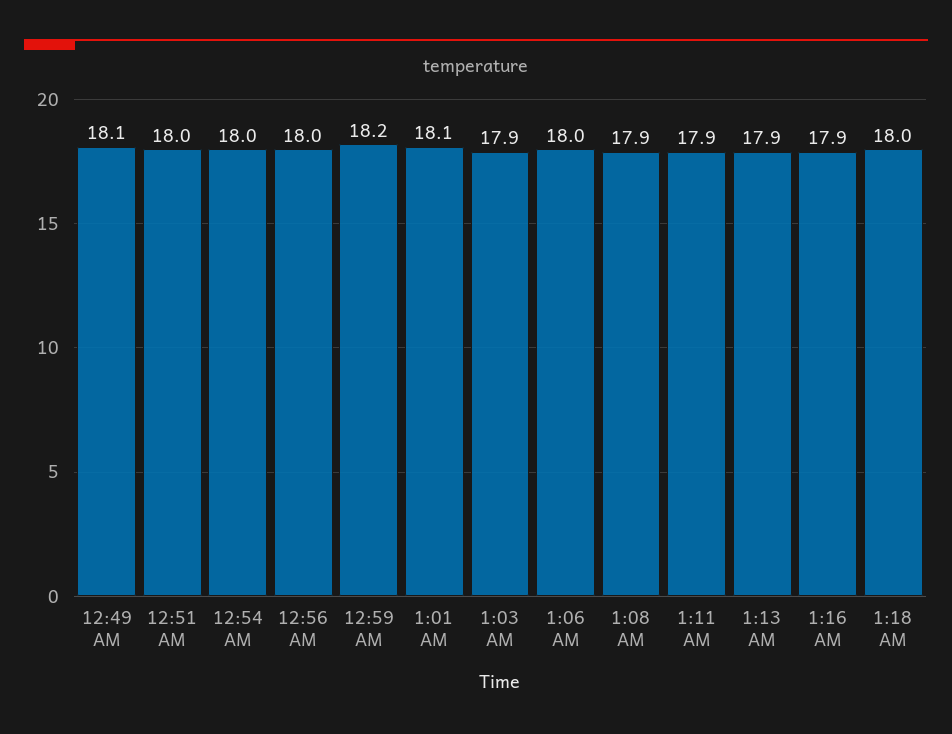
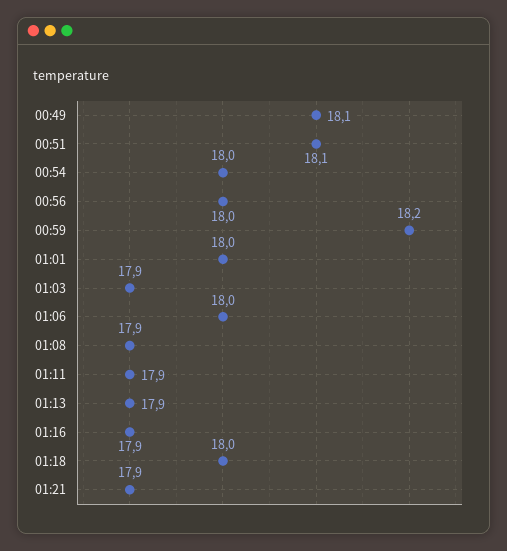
12:51 AM: 18 -> 18.1
1:01 AM: 18.1 -> 18
01:21: none -> 17.9

